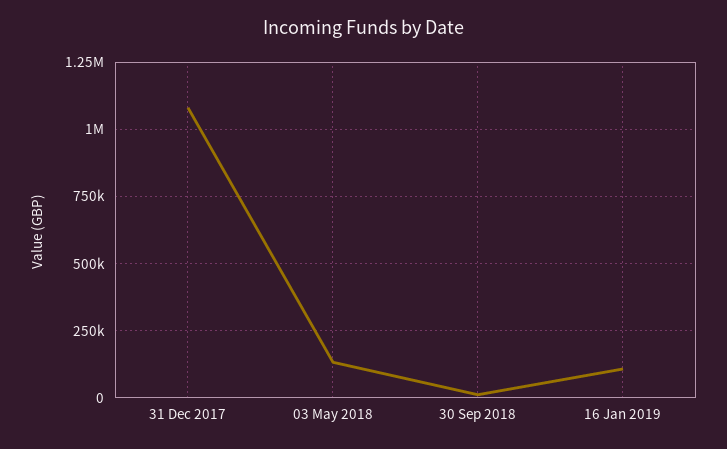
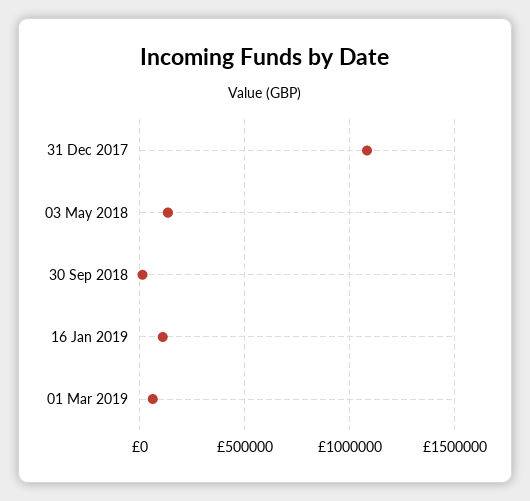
01 Mar 2019: none -> 50000

